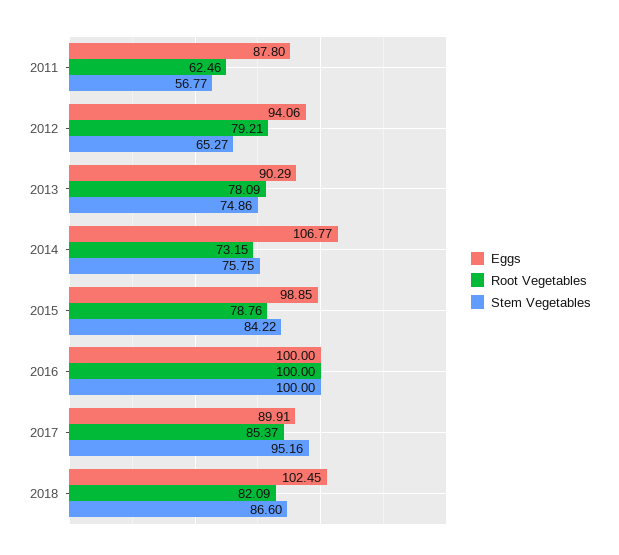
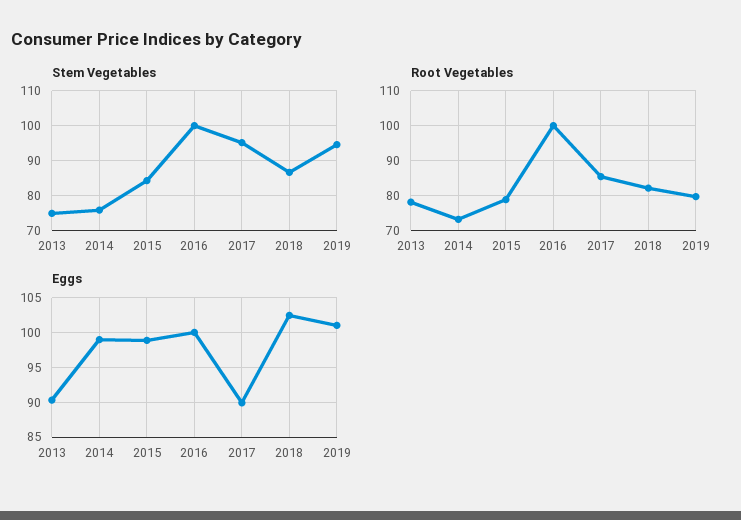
Eggs, 2011: 87.8 -> none
Root Vegetables, 2011: 62.46 -> none
Stem Vegetables, 2011: 56.77 -> none
Eggs, 2012: 94.06 -> none
Root Vegetables, 2012: 79.21 -> none
Stem Vegetables, 2012: 65.27 -> none
Eggs, 2014: 106.77 -> 99
Stem Vegetables, 2019: none -> 94
Root Vegetables, 2019: none -> 80
Eggs, 2019: none -> 101

